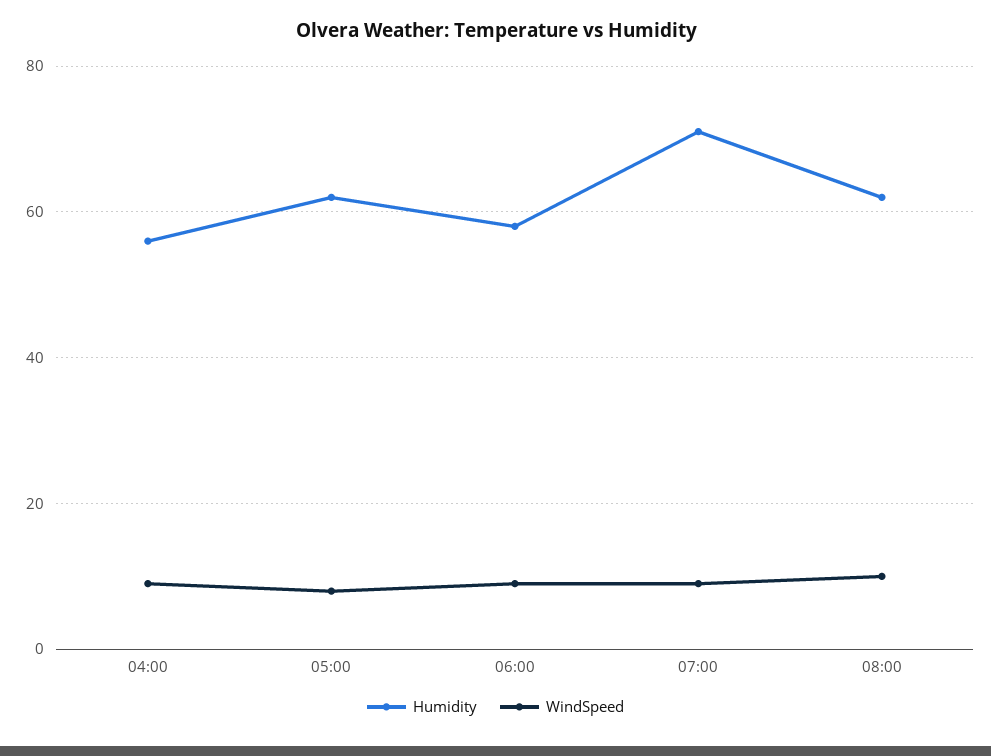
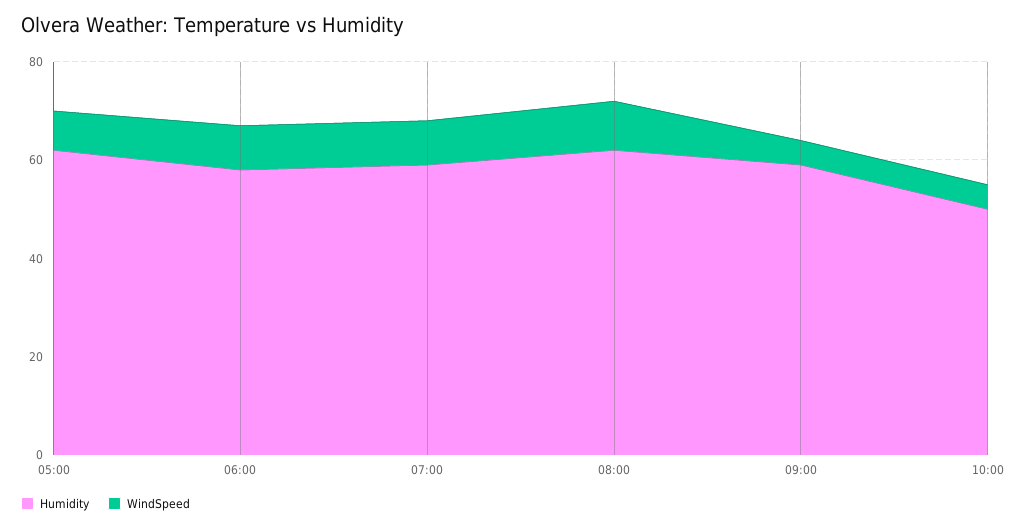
Humidity, 04:00: 55 -> none
WindSpeed, 04:00: 10 -> none
Humidity, 07:00: 70 -> 60
Humidity, 09:00: none -> 60
WindSpeed, 09:00: none -> 5
Humidity, 10:00: none -> 50
WindSpeed, 10:00: none -> 5

